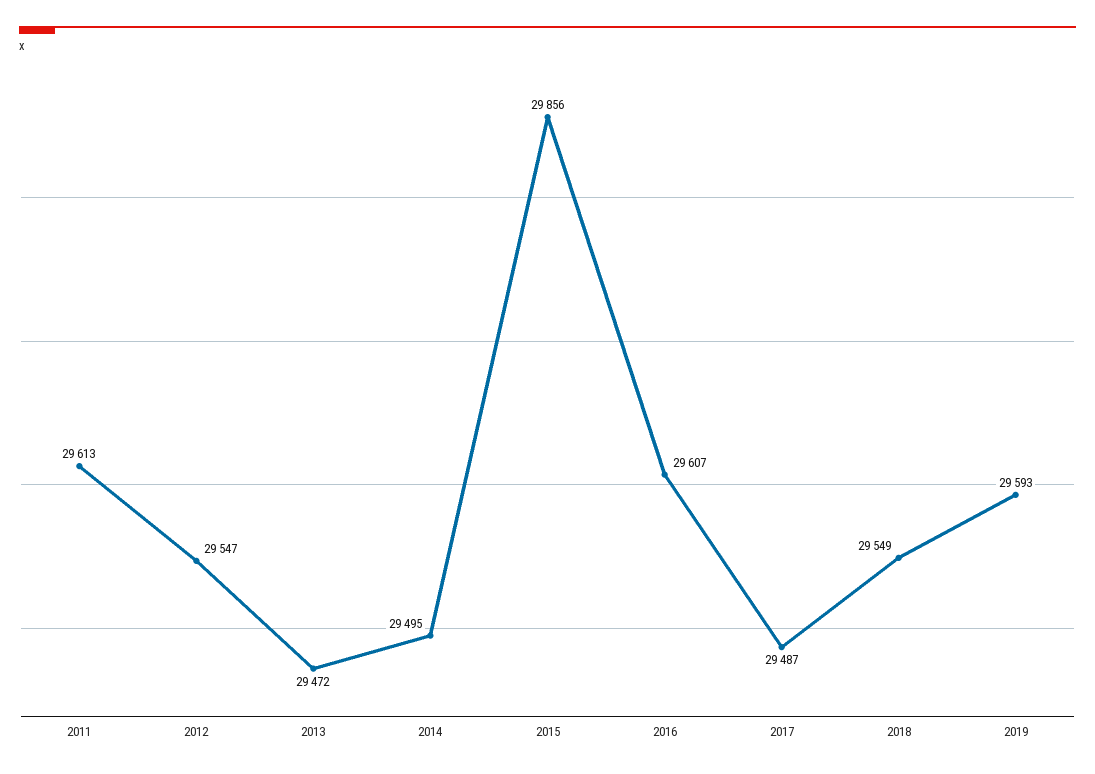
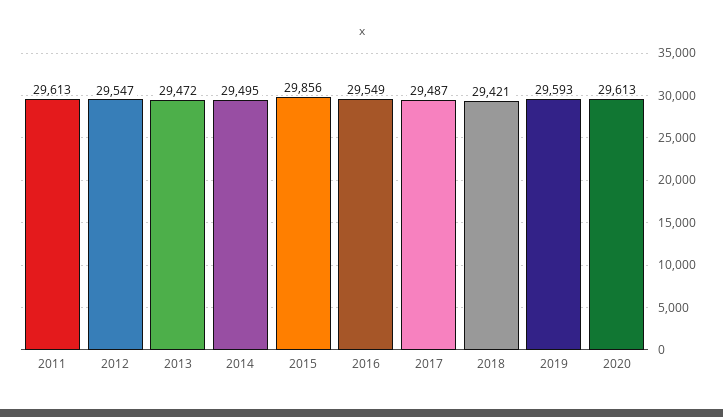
2016: 29607 -> 29549
2018: 29549 -> 29421
2020: none -> 29613

